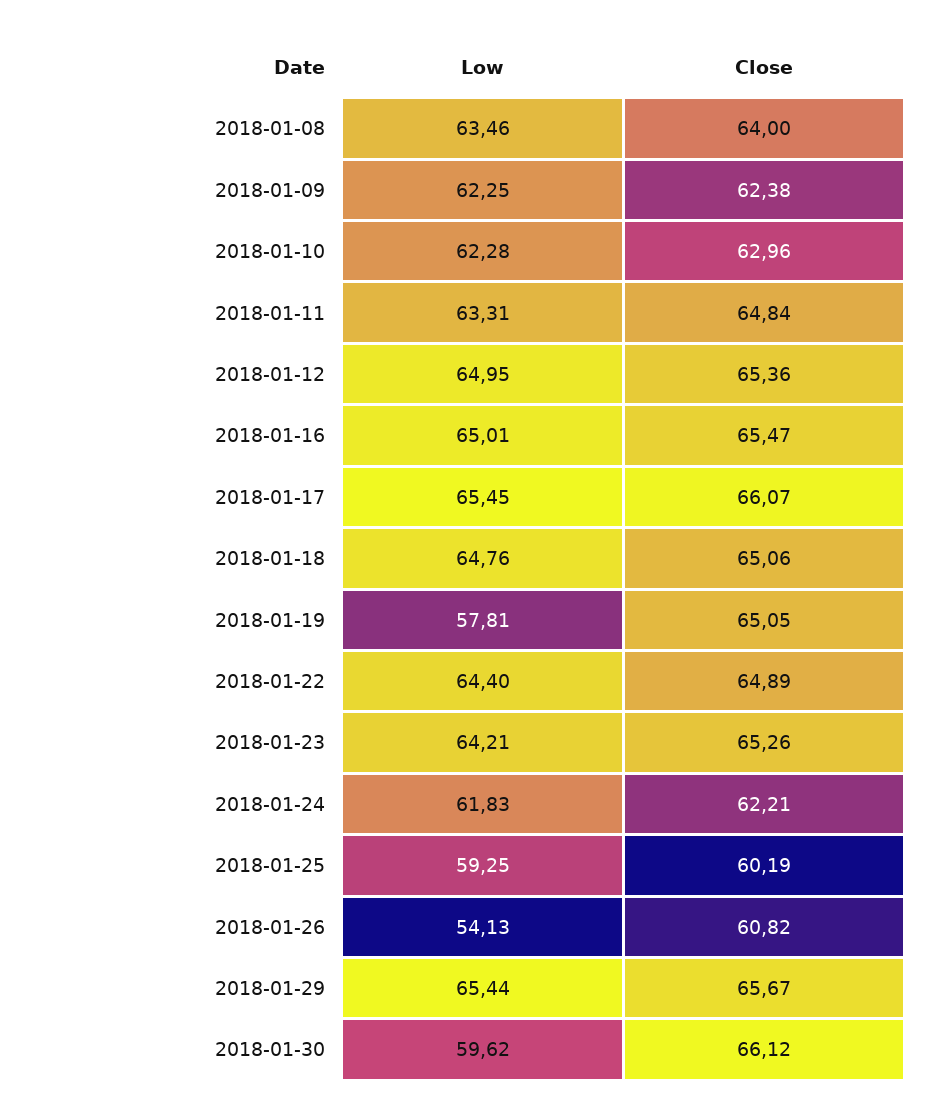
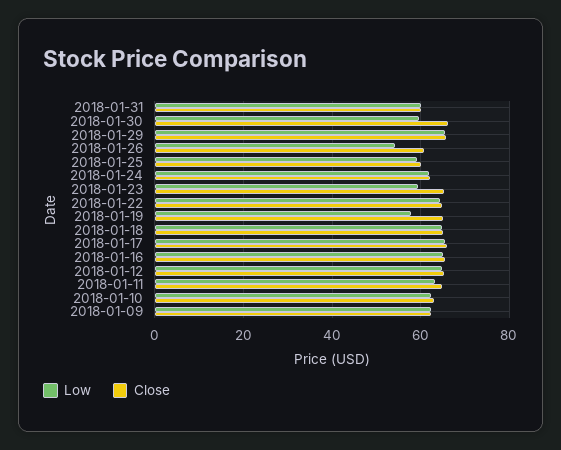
Low, 2018-01-08: 63.46 -> none
Close, 2018-01-08: 64 -> none
Low, 2018-01-23: 64.21 -> 60
Low, 2018-01-31: none -> 60
Close, 2018-01-31: none -> 60

